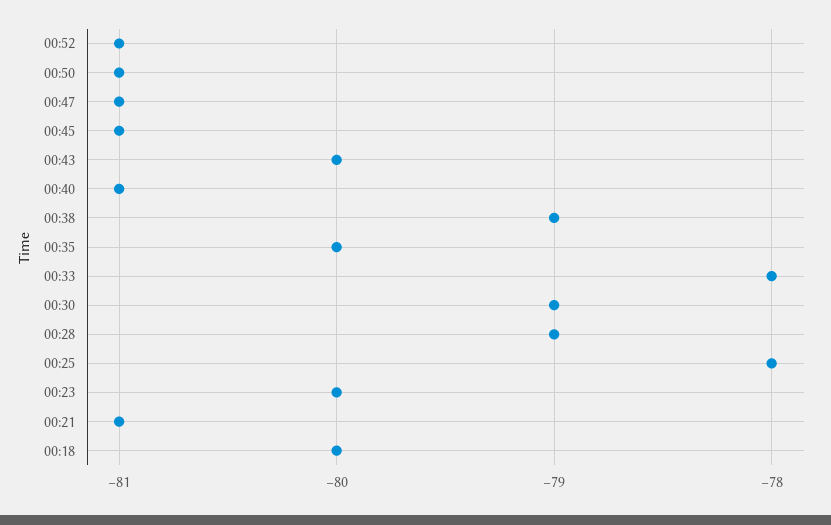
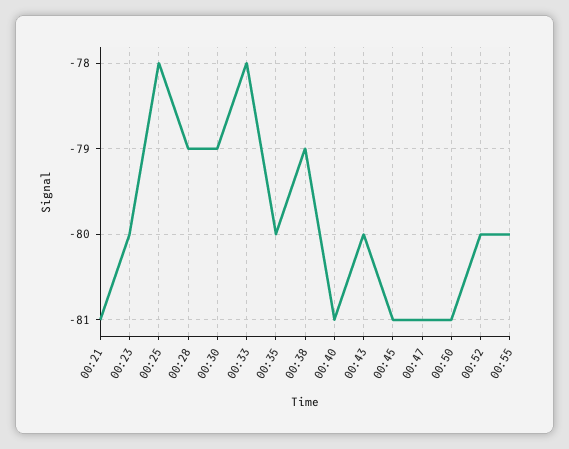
00:52: -81 -> -80
00:18: -80 -> none
00:55: none -> -80

